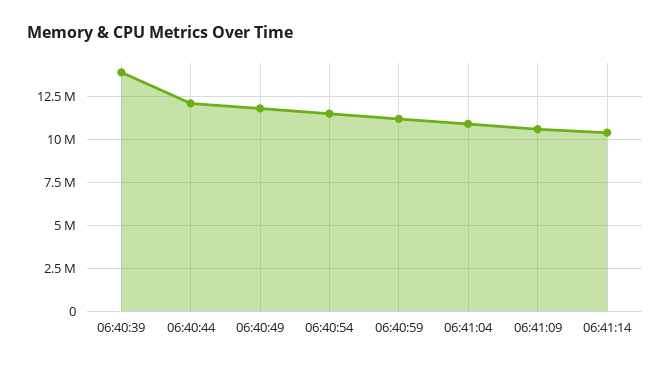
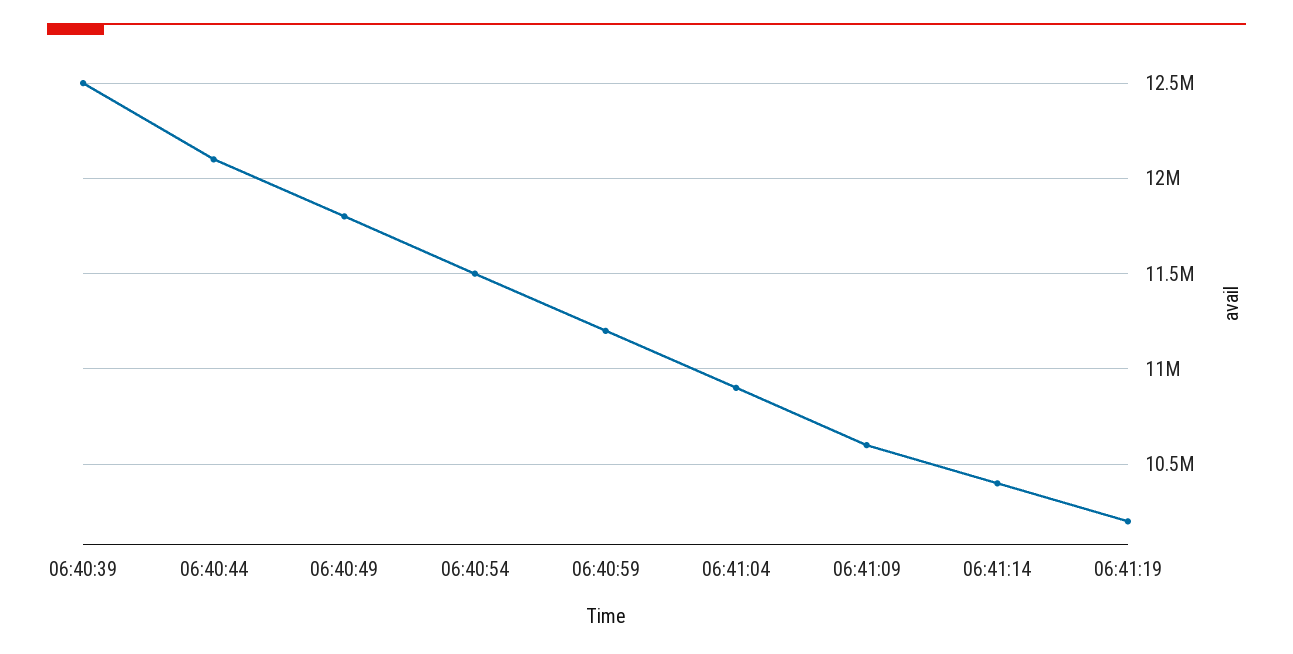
06:40:39: 14000000 -> 12500000
06:41:19: none -> 10200000

